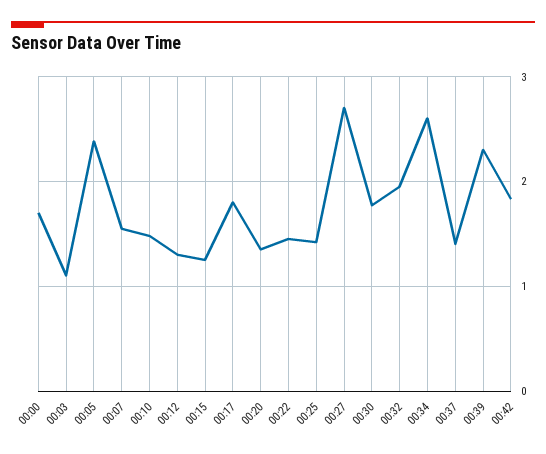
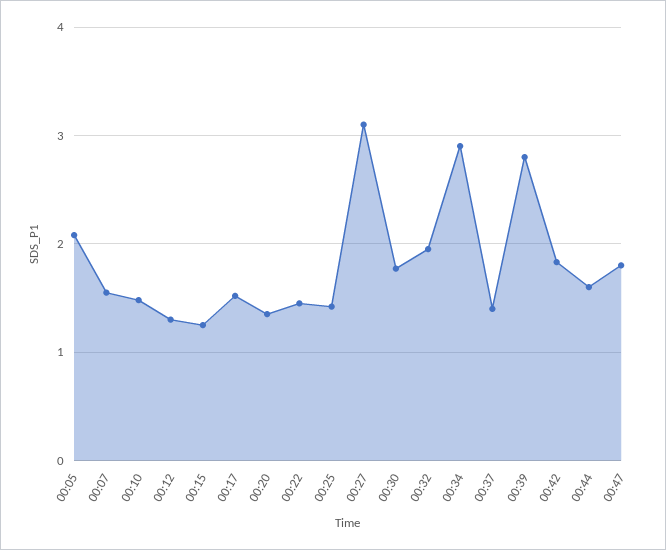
00:00: 1.7 -> none
00:03: 1.1 -> none
00:05: 2.4 -> 2.1
00:17: 1.8 -> 1.5
00:27: 2.7 -> 3.1
00:34: 2.6 -> 2.9
00:39: 2.3 -> 2.8
00:44: none -> 1.6
00:47: none -> 1.8

